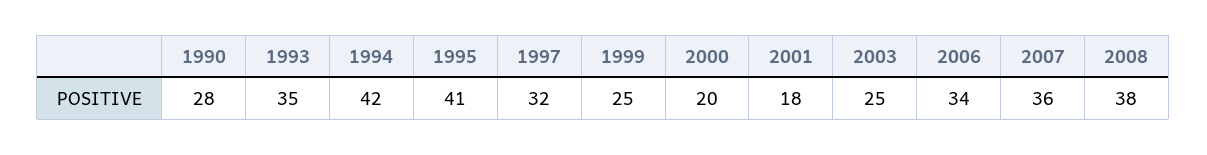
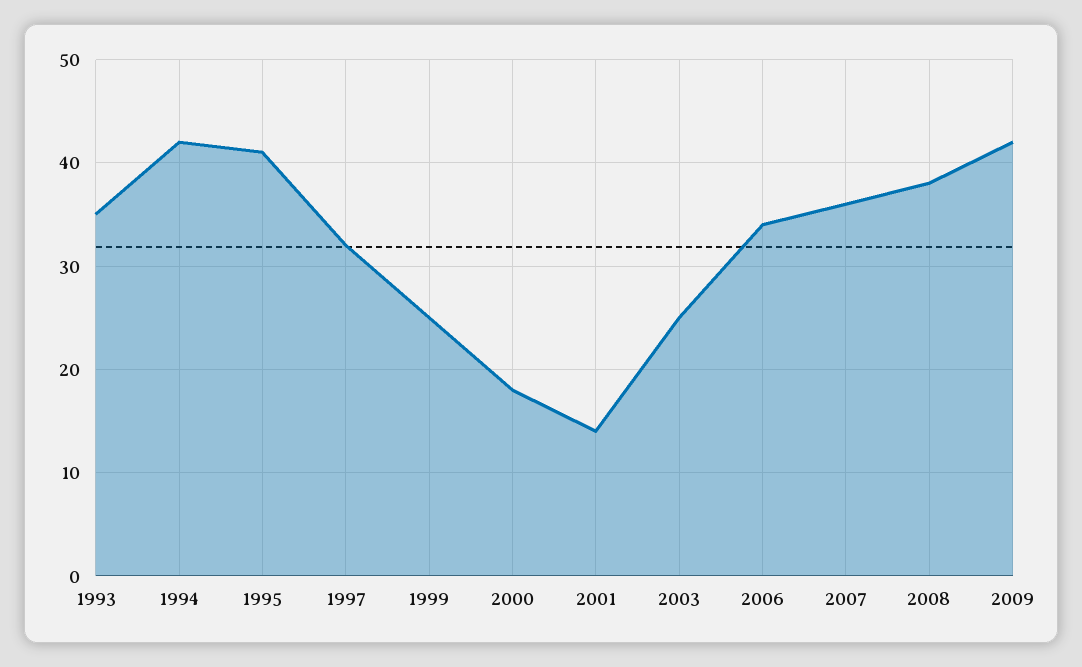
1990: 28 -> none
2000: 20 -> 18
2001: 18 -> 14
2009: none -> 42

